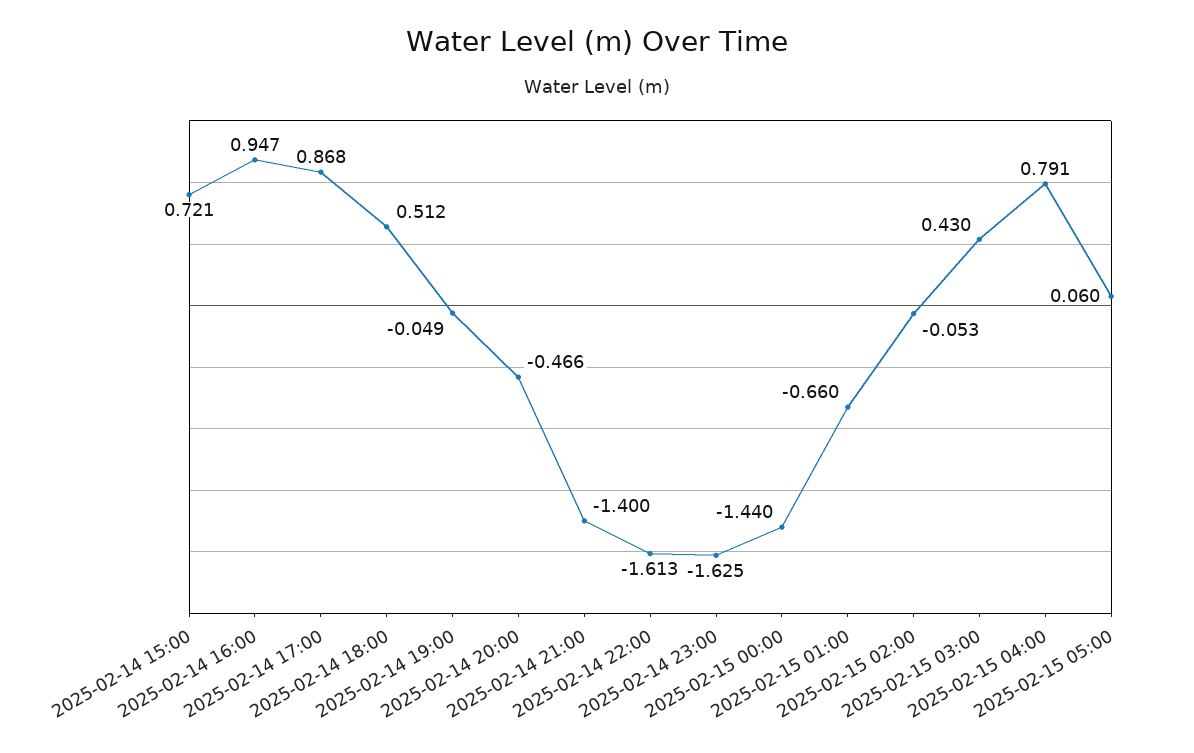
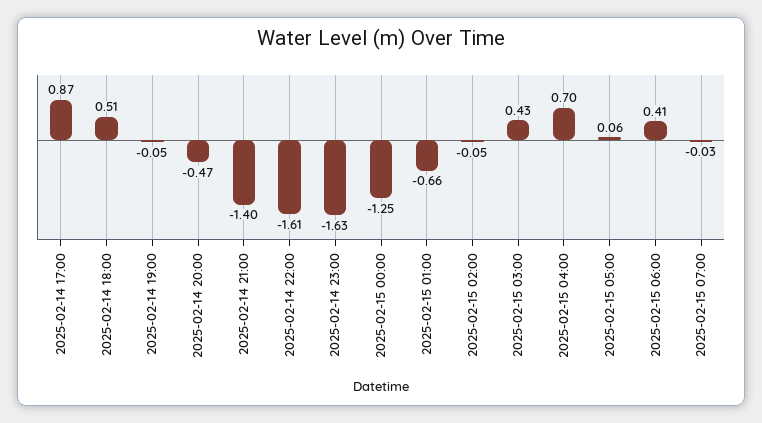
2025-02-14 15:00: 0.721 -> none
2025-02-14 16:00: 0.947 -> none
2025-02-15 00:00: -1.44 -> -1.25
2025-02-15 04:00: 0.791 -> 0.7
2025-02-15 06:00: none -> 0.41
2025-02-15 07:00: none -> -0.03

